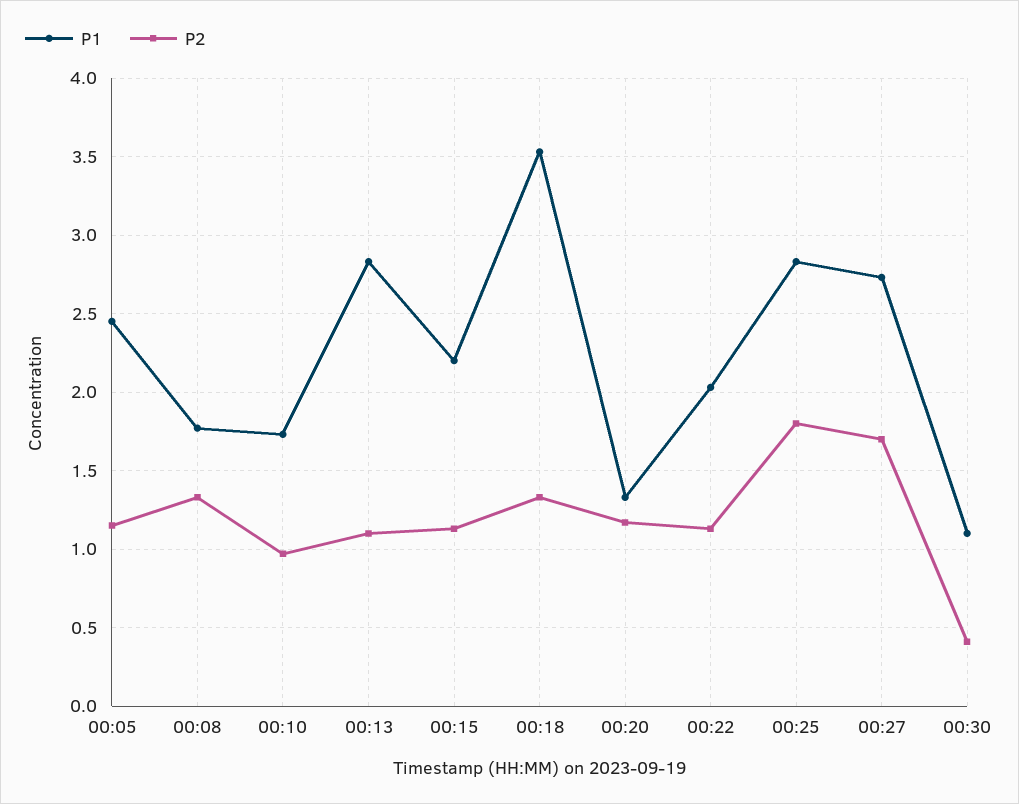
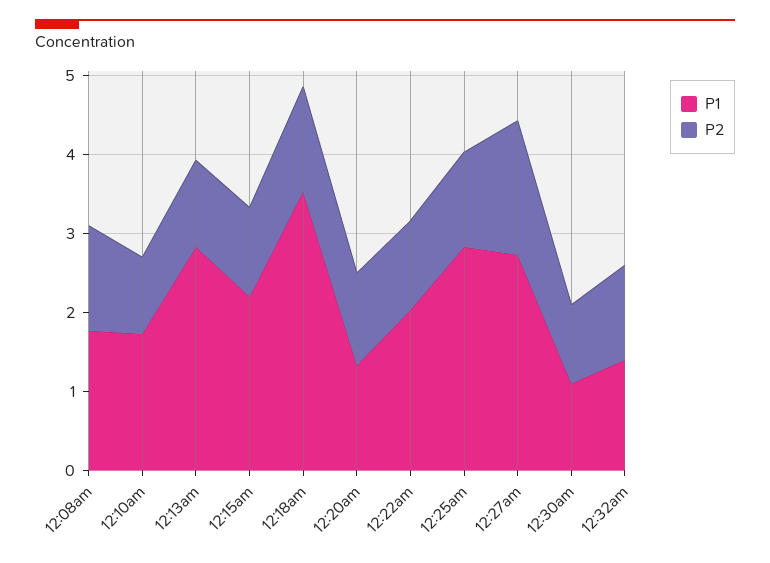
P1, 00:05: 2.45 -> none
P2, 00:05: 1.15 -> none
P2, 00:25: 1.8 -> 1.2
P2, 00:30: 0.4 -> 1
P1, 12:32am: none -> 1.4
P2, 12:32am: none -> 1.2

